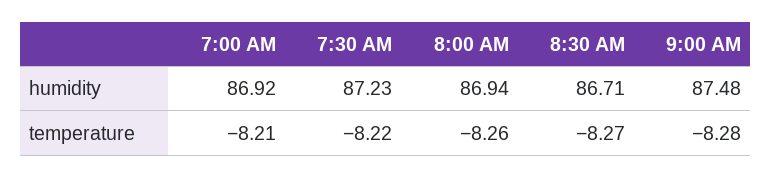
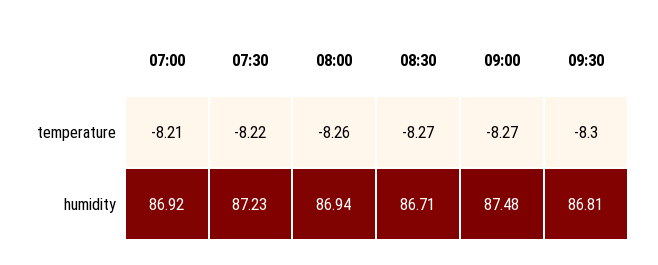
9:00 AM, temperature: -8.28 -> -8.27
09:30, temperature: none -> -8.3
09:30, humidity: none -> 86.81

